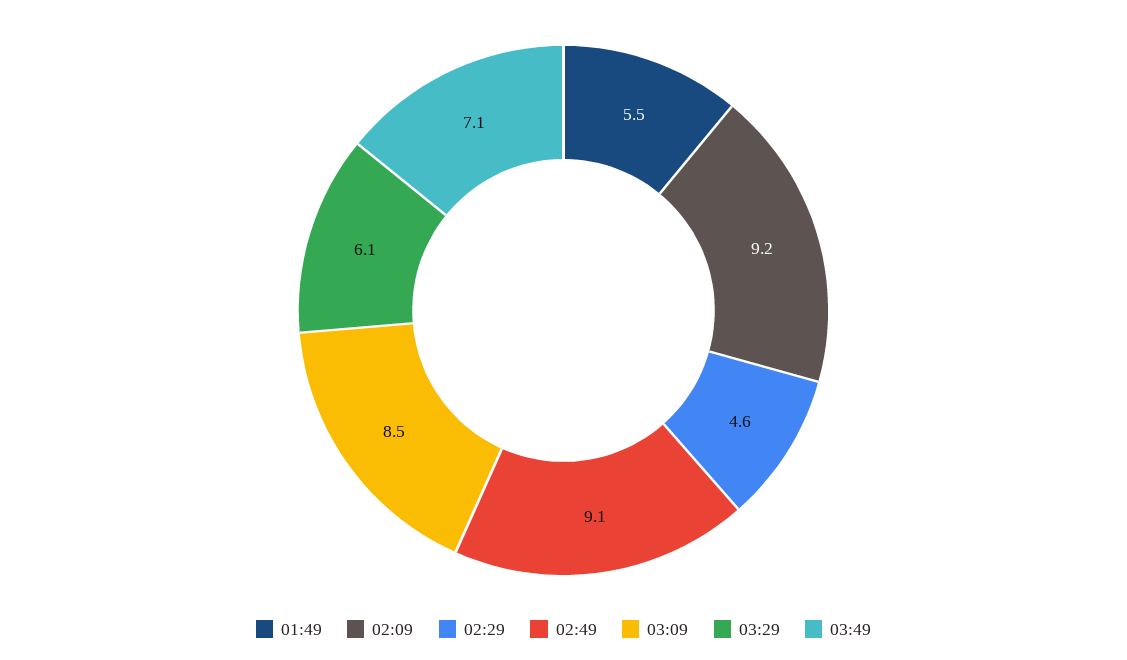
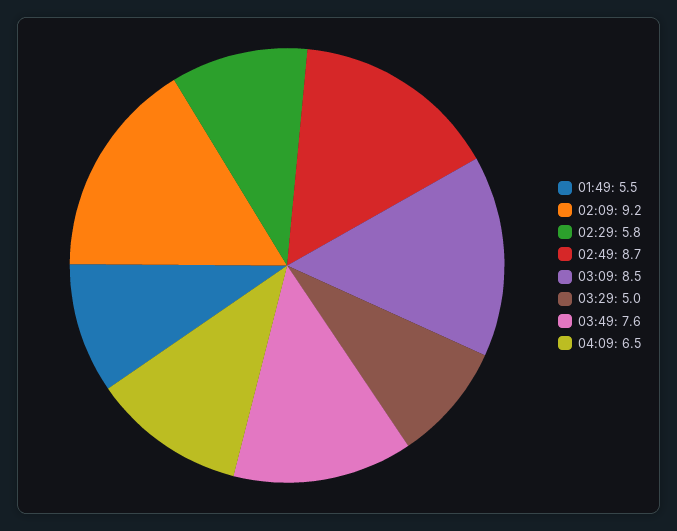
02:29: 4.6 -> 5.8
02:49: 9.1 -> 8.7
03:29: 6.1 -> 5
03:49: 7.1 -> 7.6
04:09: none -> 6.5

